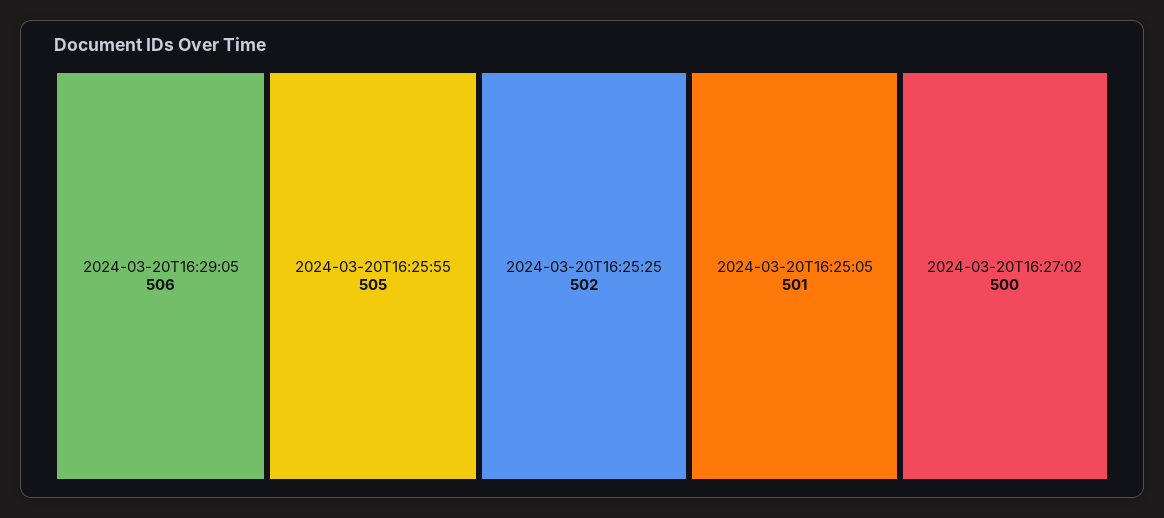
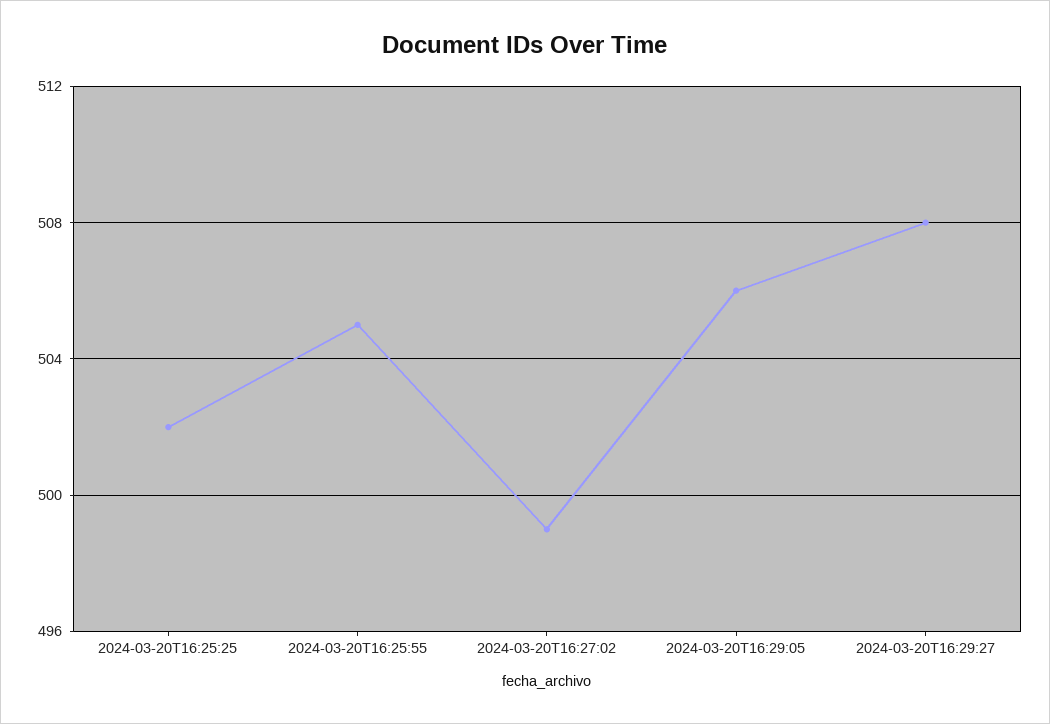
2024-03-20T16:25:05: 501 -> none
2024-03-20T16:27:02: 500 -> 499
2024-03-20T16:29:27: none -> 508

